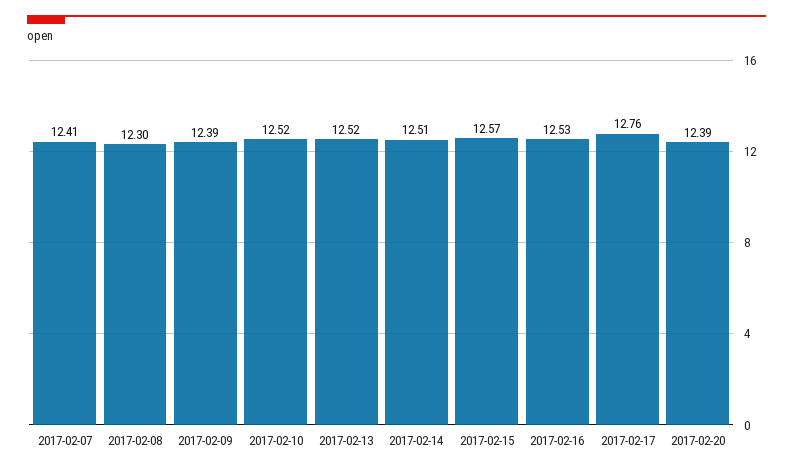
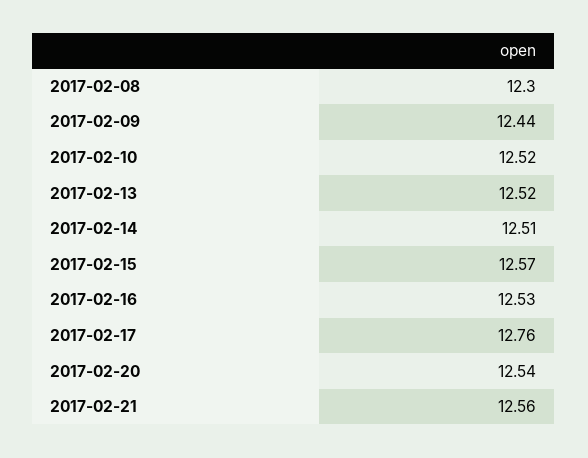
2017-02-07: 12.41 -> none
2017-02-09: 12.39 -> 12.44
2017-02-20: 12.39 -> 12.54
2017-02-21: none -> 12.56

